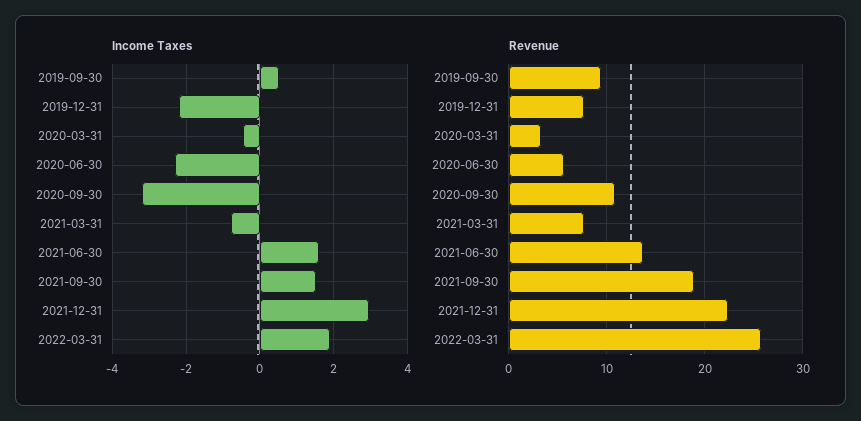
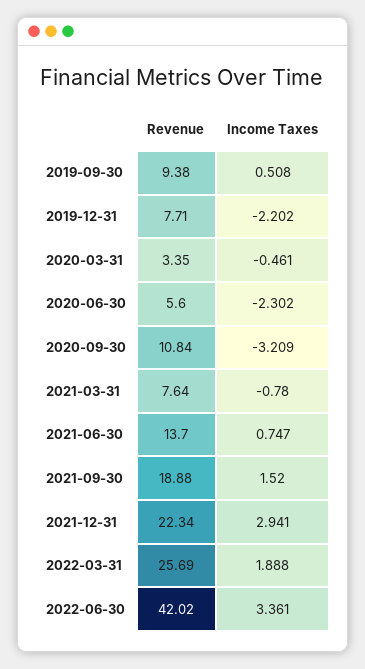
Income Taxes, 2021-06-30: 1.6 -> 0.747
Revenue, 2022-06-30: none -> 42.02
Income Taxes, 2022-06-30: none -> 3.361

